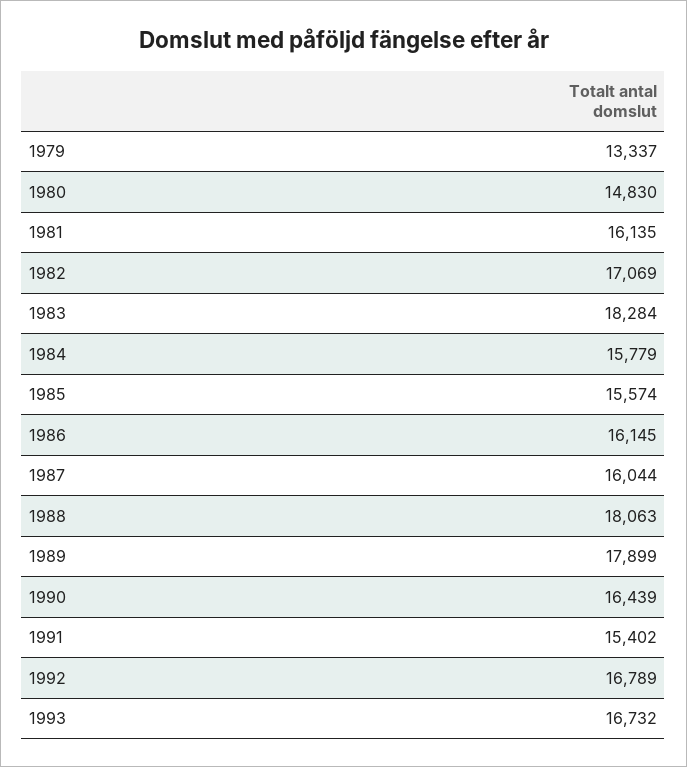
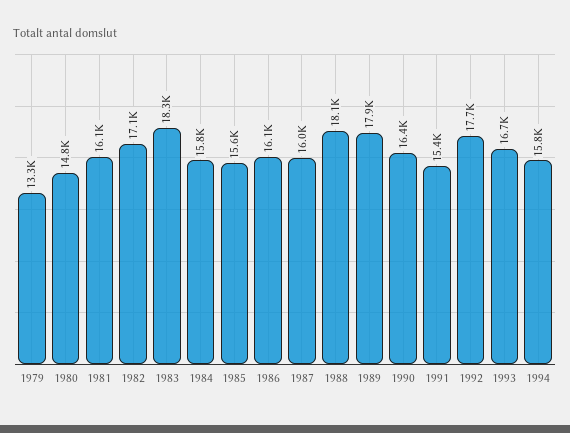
1992: 16789 -> 17700
1994: none -> 15800

